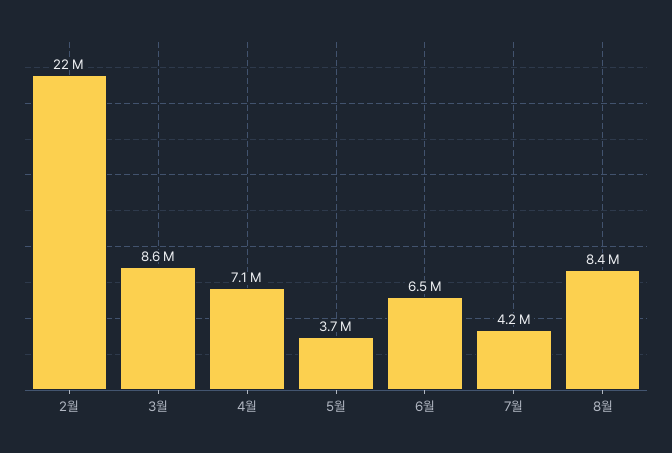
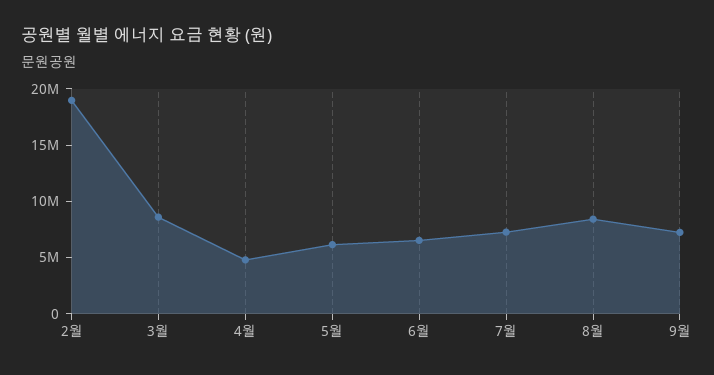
2월: 22000000 -> 19000000
4월: 7100000 -> 5000000
5월: 3700000 -> 6000000
7월: 4200000 -> 7000000
9월: none -> 7000000

